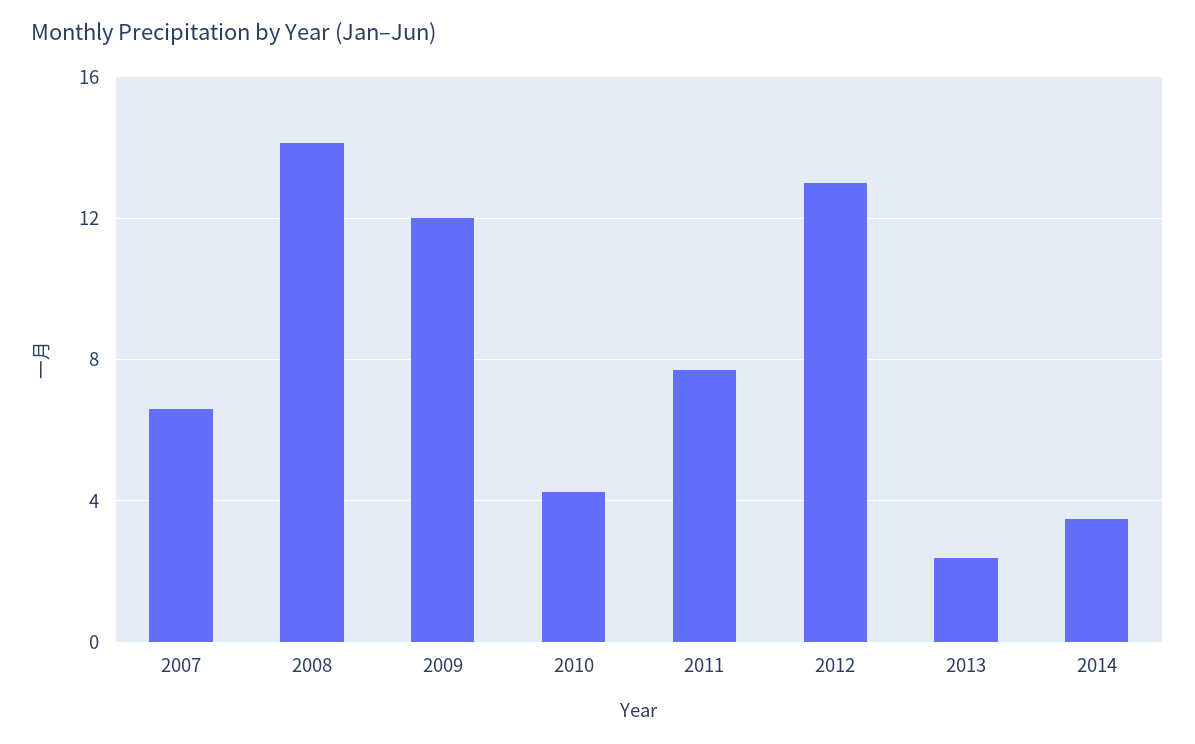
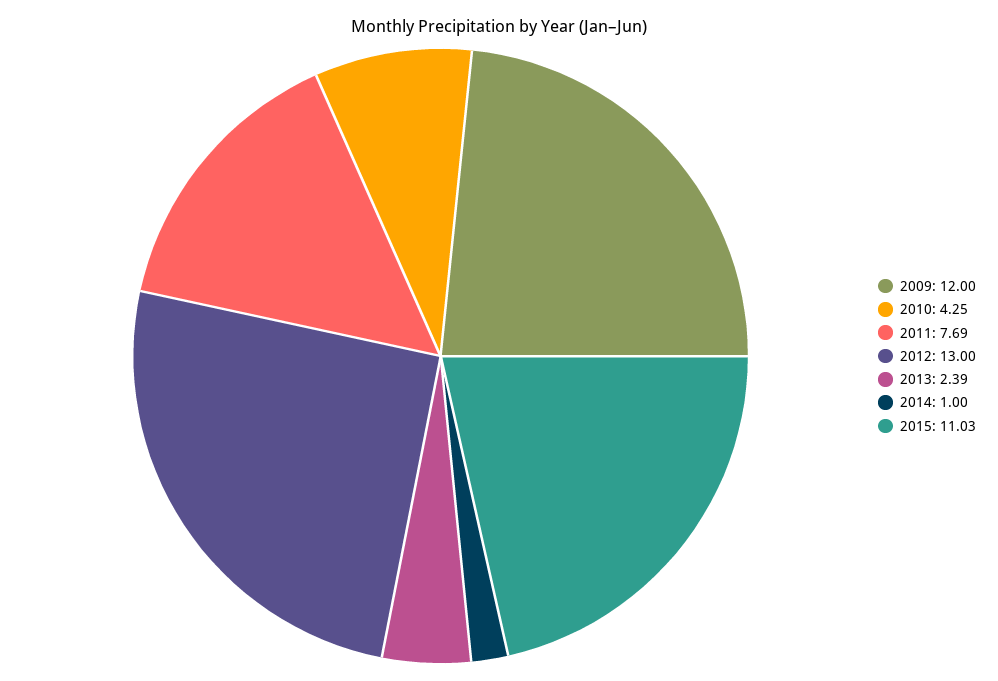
2007: 6.5 -> none
2008: 14 -> none
2014: 3.5 -> 1
2015: none -> 11.03

